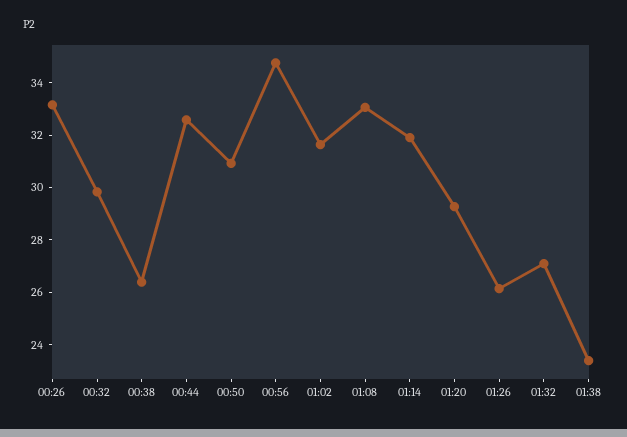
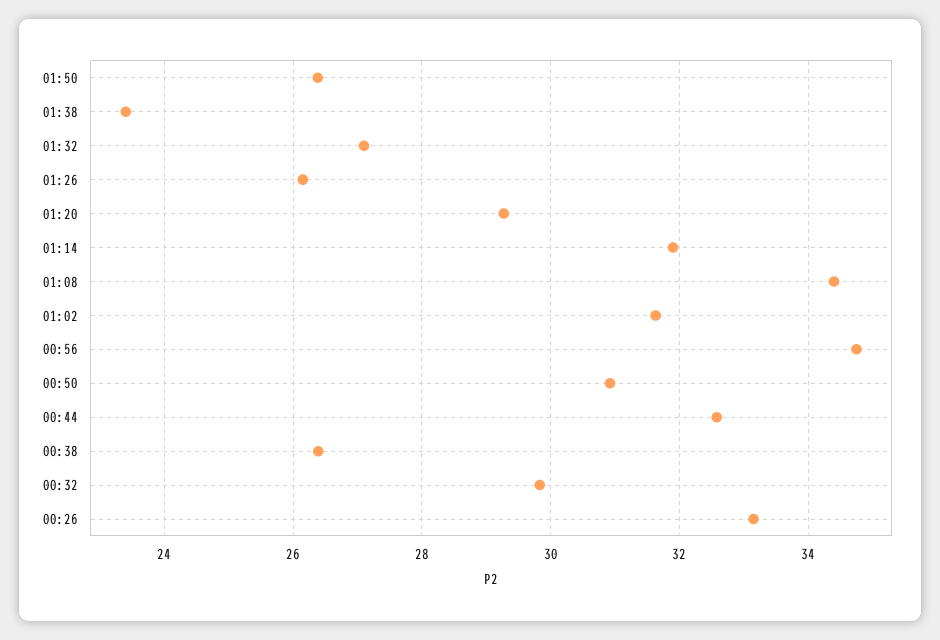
01:08: 33 -> 34.4
01:50: none -> 26.4

